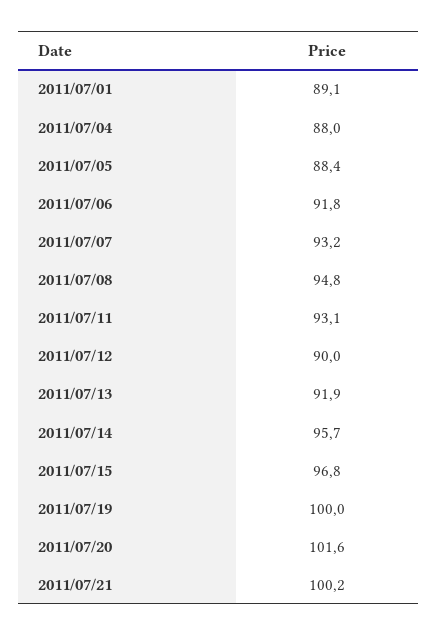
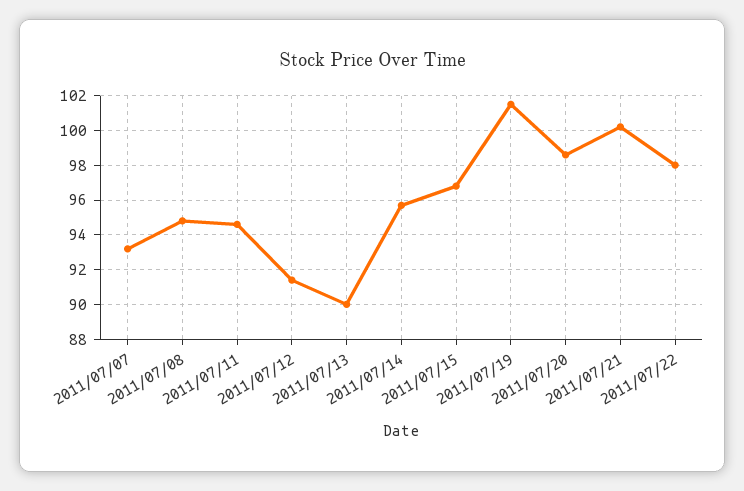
2011/07/01: 89.1 -> none
2011/07/04: 88 -> none
2011/07/05: 88.4 -> none
2011/07/06: 91.8 -> none
2011/07/11: 93.1 -> 94.5
2011/07/12: 90 -> 91.5
2011/07/13: 91.9 -> 90
2011/07/19: 100 -> 101.5
2011/07/20: 101.6 -> 98.5
2011/07/22: none -> 98

